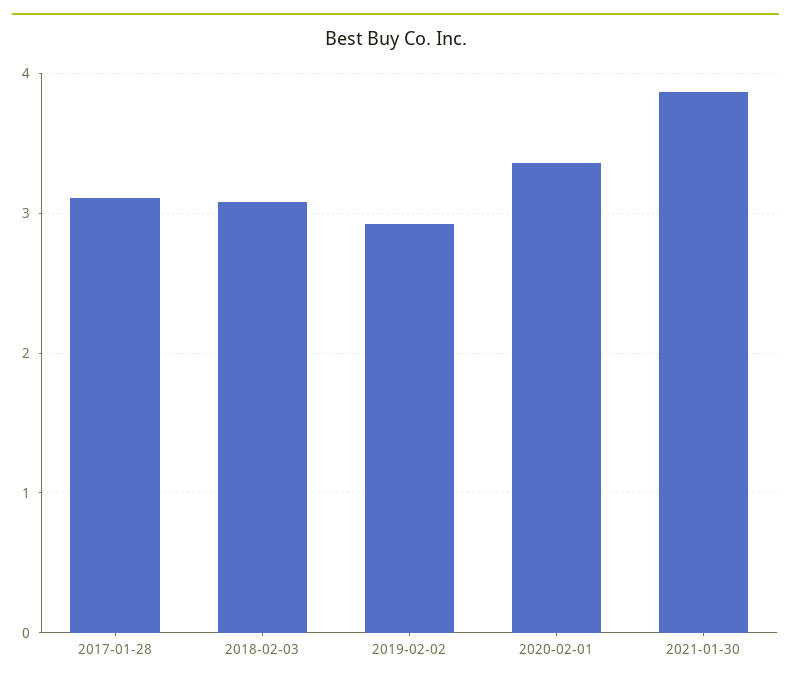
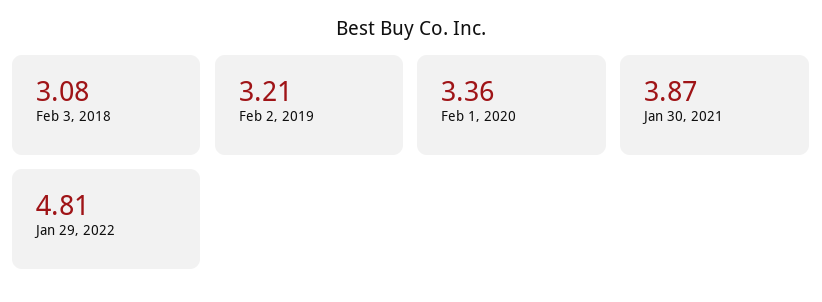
2017-01-28: 3.1 -> none
2019-02-02: 2.9 -> 3.21
Jan 29, 2022: none -> 4.81

